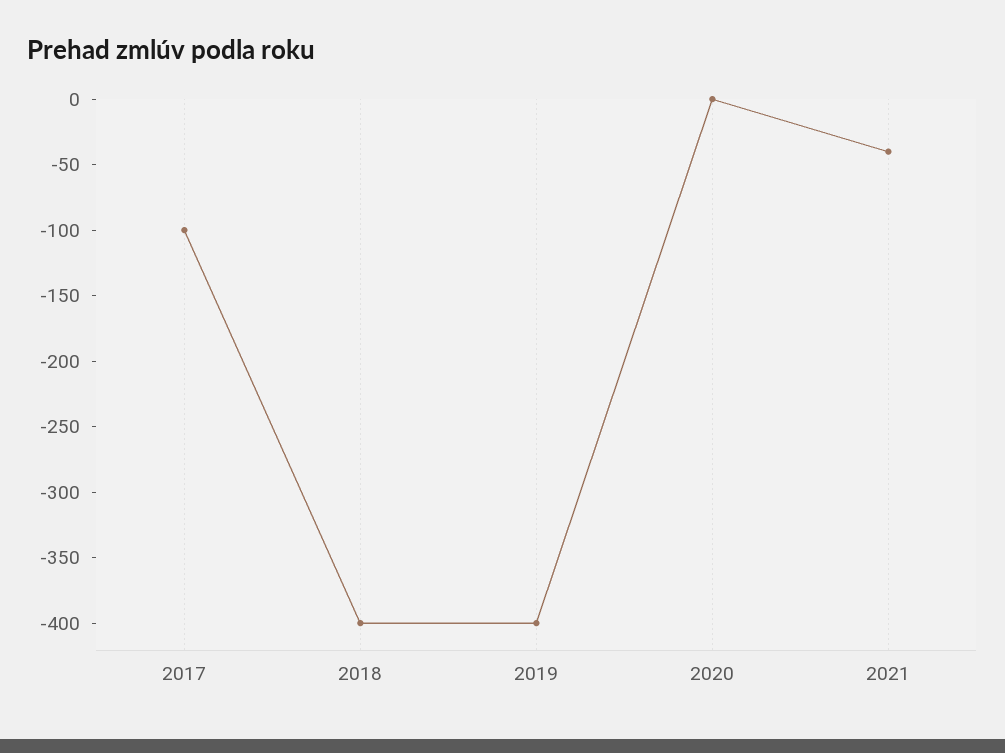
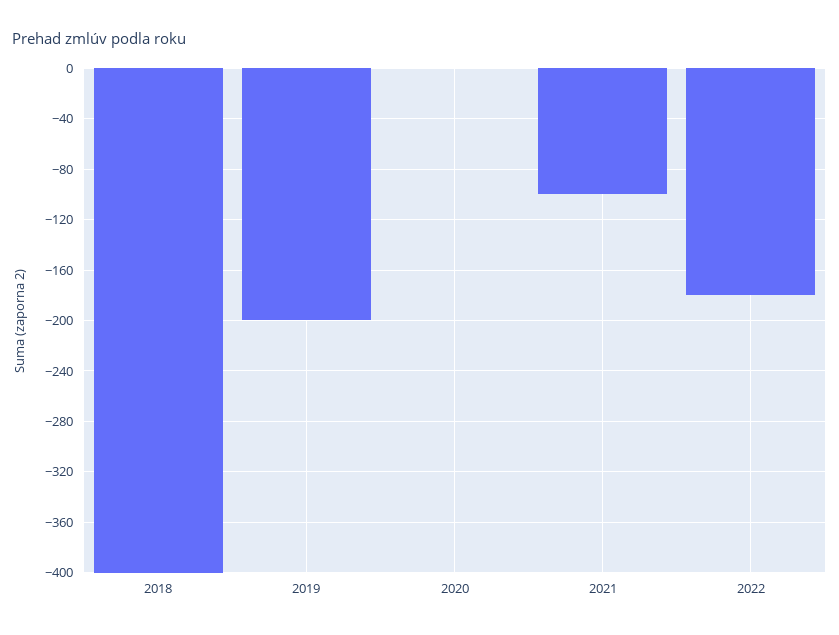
2017: -100 -> none
2019: -400 -> -200
2021: -40 -> -100
2022: none -> -180

